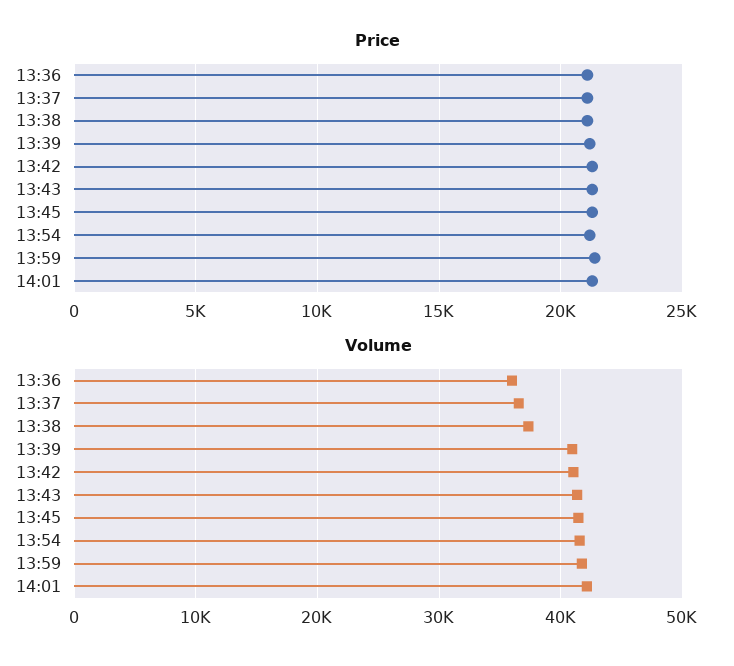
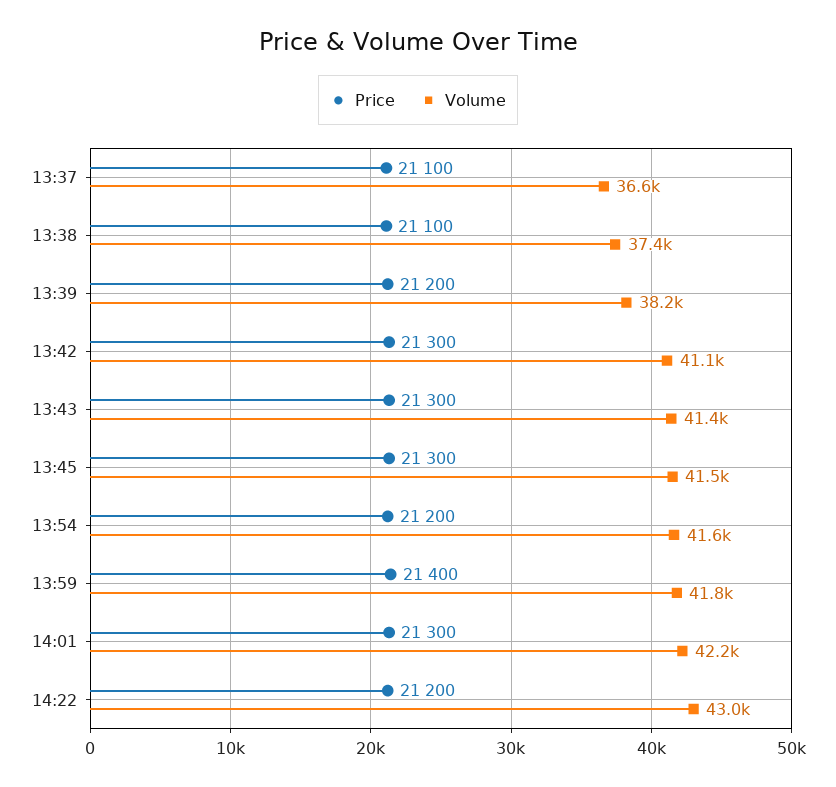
Price, 13:36: 21000 -> none
Volume, 13:36: 36000 -> none
Volume, 13:39: 41000 -> 38200
Price, 14:22: none -> 21200
Volume, 14:22: none -> 43000

